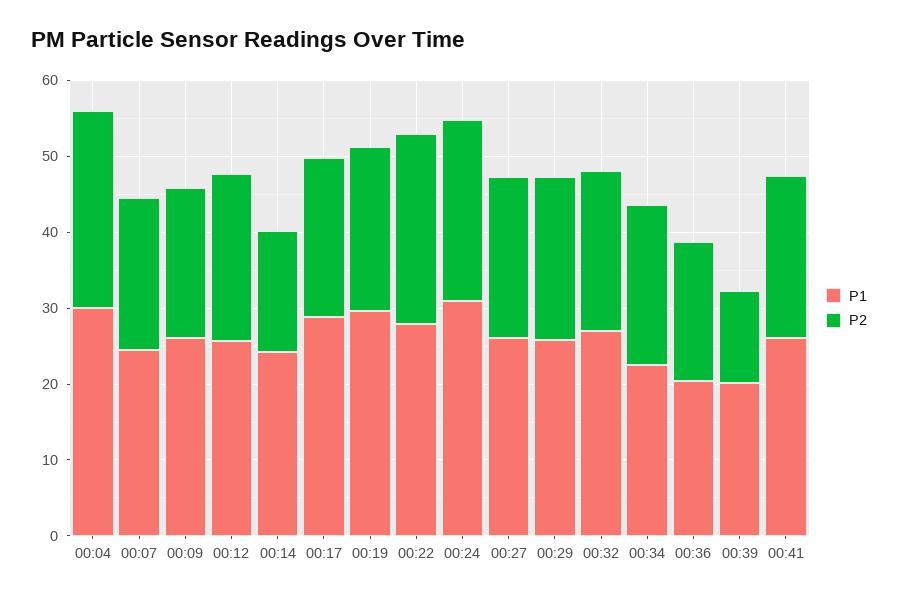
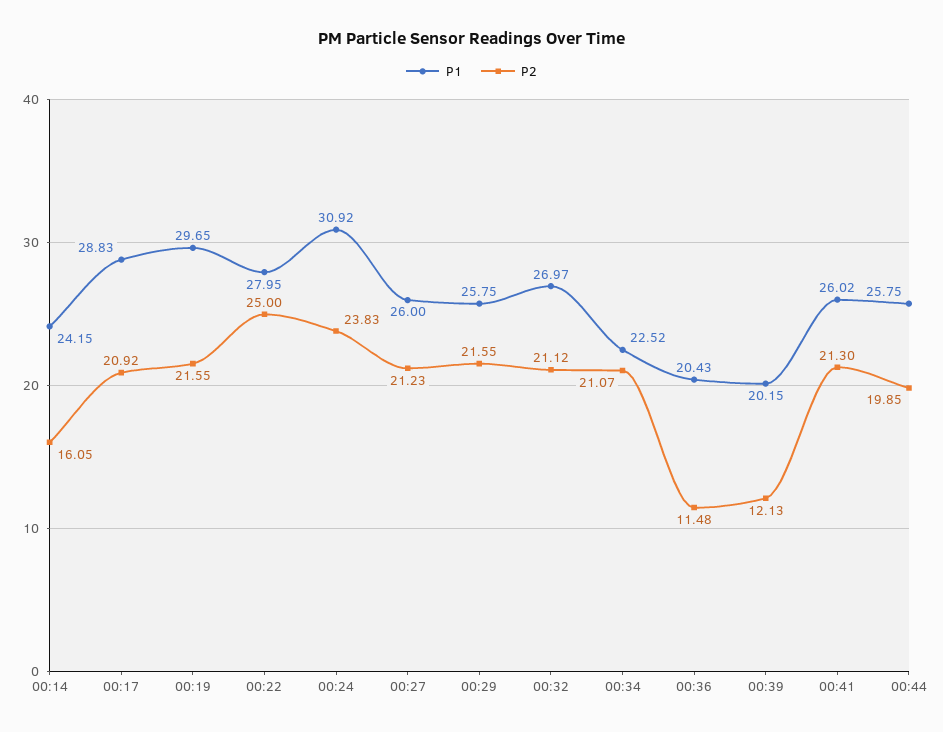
P1, 00:04: 30 -> none
P2, 00:04: 26 -> none
P1, 00:07: 24 -> none
P2, 00:07: 20 -> none
P1, 00:09: 26 -> none
P2, 00:09: 20 -> none
P1, 00:12: 26 -> none
P2, 00:12: 22 -> none
P2, 00:36: 18 -> 11.48
P1, 00:44: none -> 25.75
P2, 00:44: none -> 19.85

